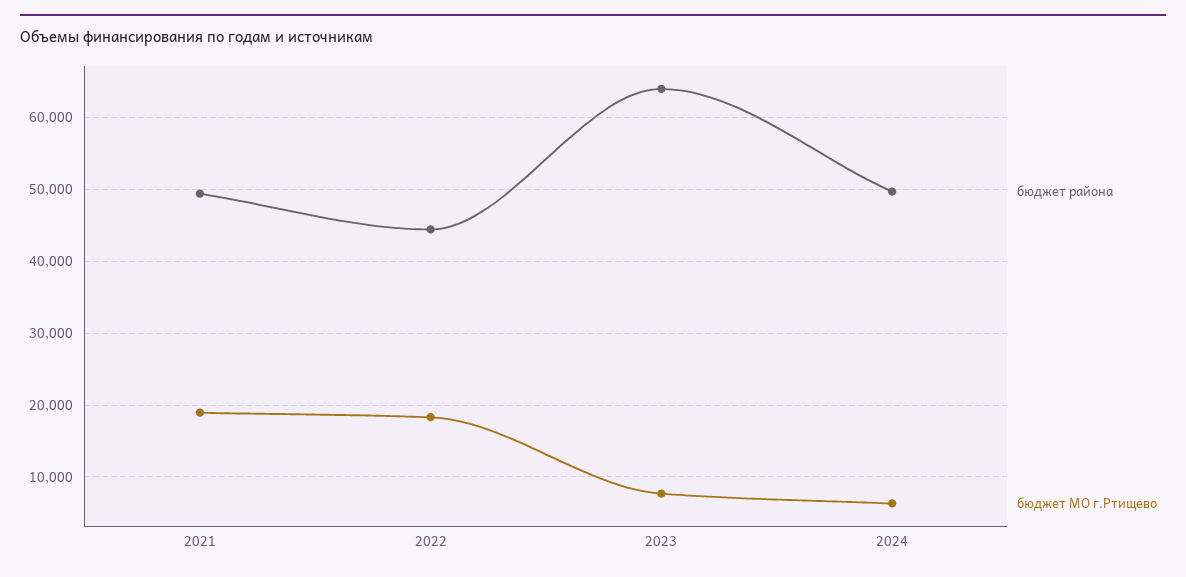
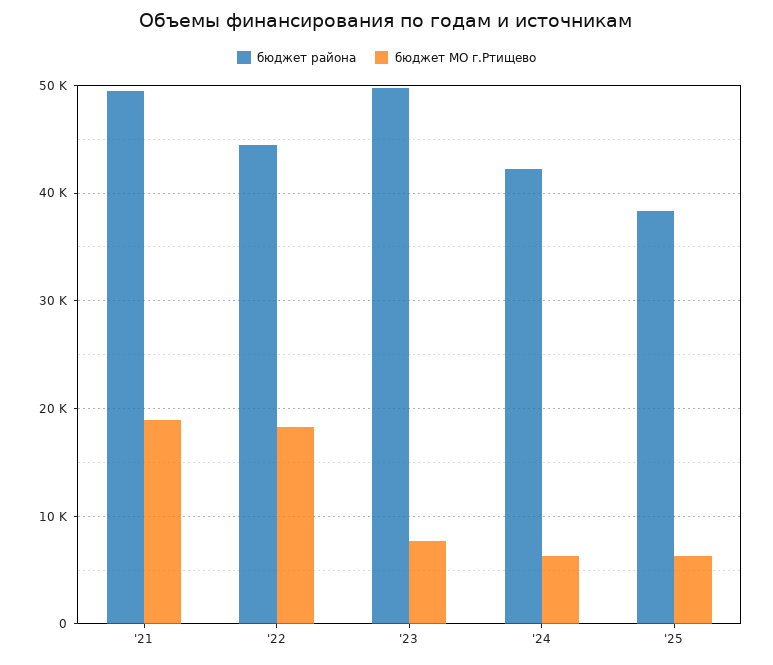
бюджет района, 2023: 64000 -> 50000
бюджет района, 2024: 50000 -> 42000
бюджет района, '25: none -> 38000
бюджет МО г.Ртищево, '25: none -> 6000

